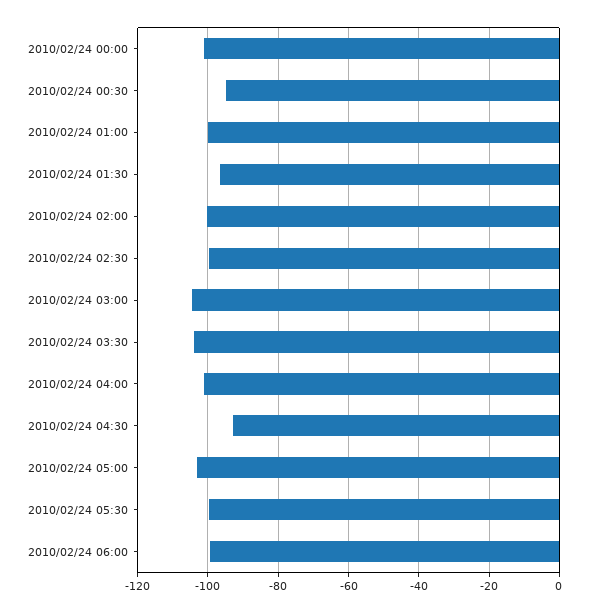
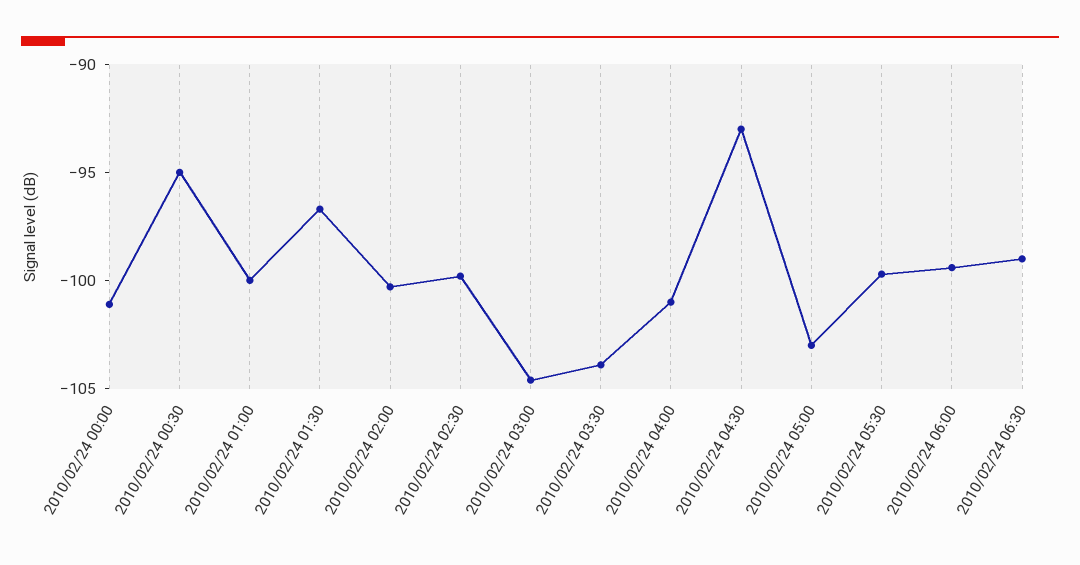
2010/02/24 06:30: none -> -99

